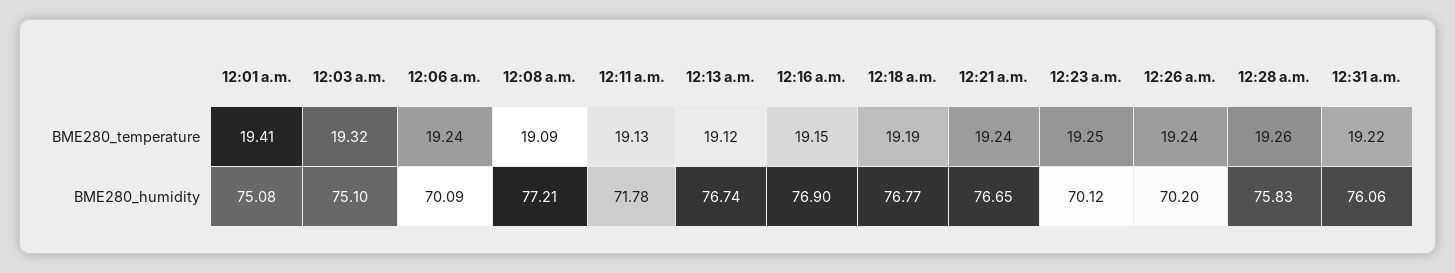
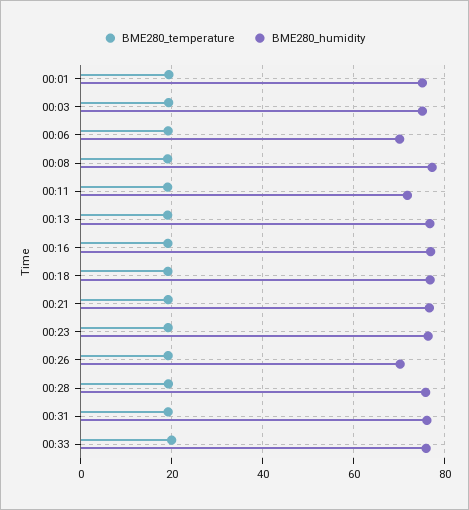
BME280_humidity, 12:23 a.m.: 70.12 -> 76
BME280_temperature, 00:33: none -> 20
BME280_humidity, 00:33: none -> 76

